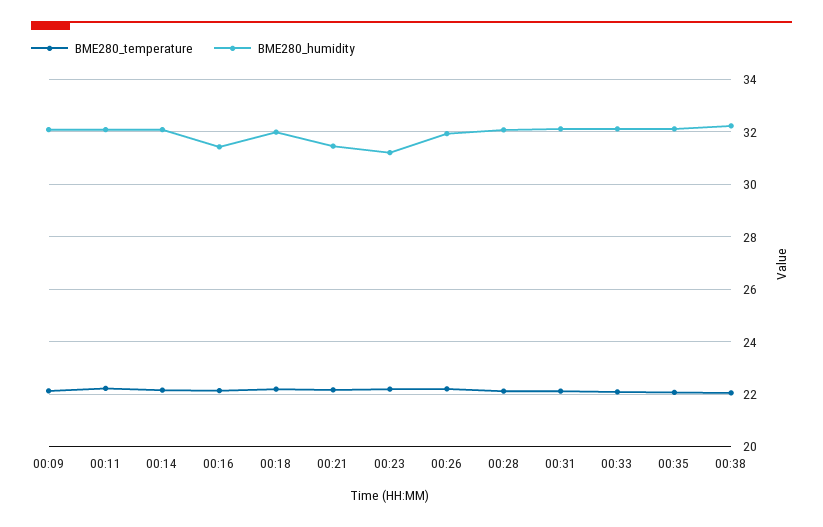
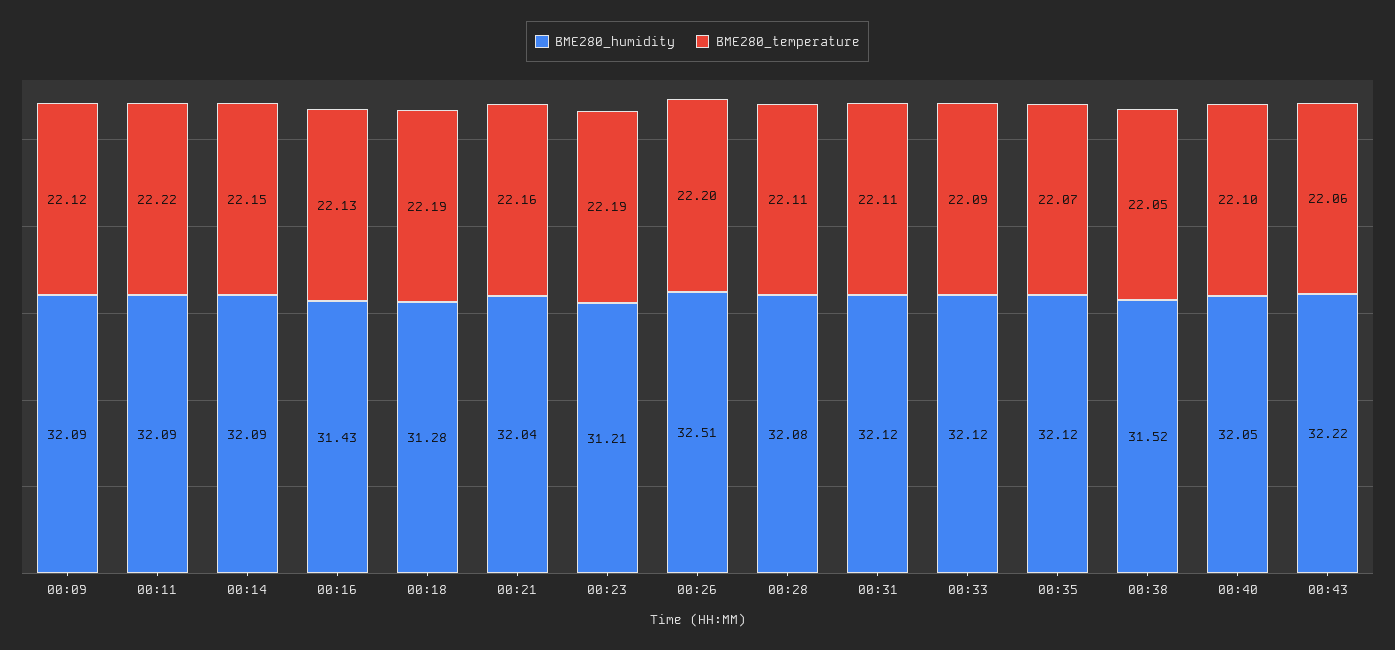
BME280_humidity, 00:18: 32 -> 31.28
BME280_humidity, 00:21: 31.5 -> 32.04
BME280_humidity, 00:26: 32 -> 32.51
BME280_humidity, 00:38: 32.25 -> 31.52
BME280_humidity, 00:40: none -> 32.05
BME280_temperature, 00:40: none -> 22.1
BME280_humidity, 00:43: none -> 32.22
BME280_temperature, 00:43: none -> 22.06

